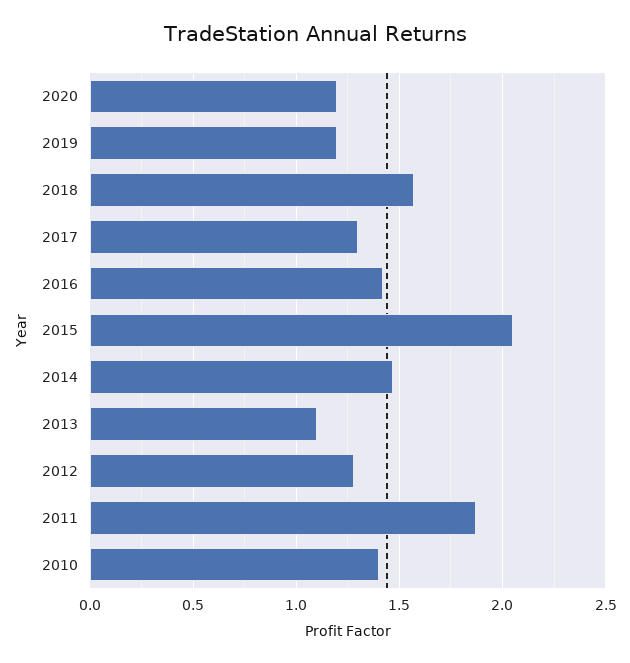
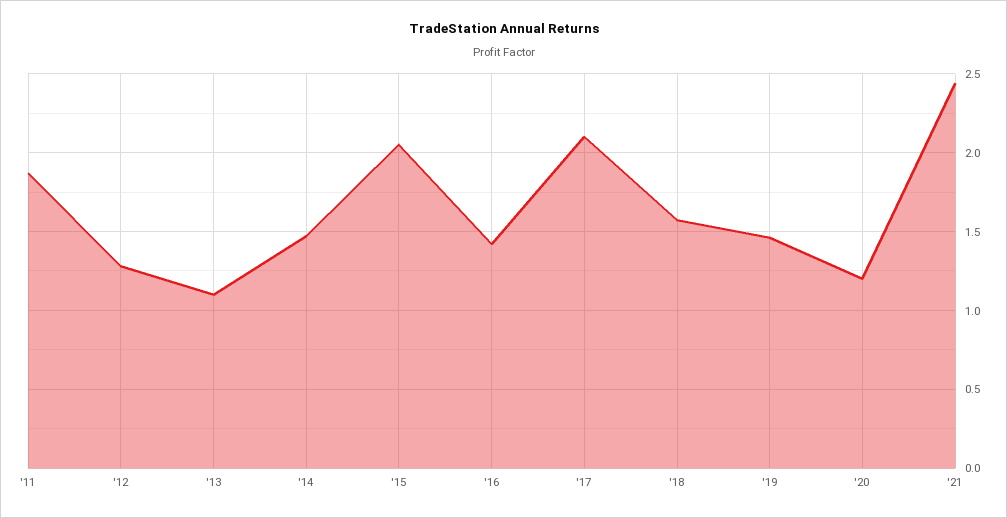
2019: 1.2 -> 1.45
2017: 1.3 -> 2.1
2010: 1.4 -> none
'21: none -> 2.45

